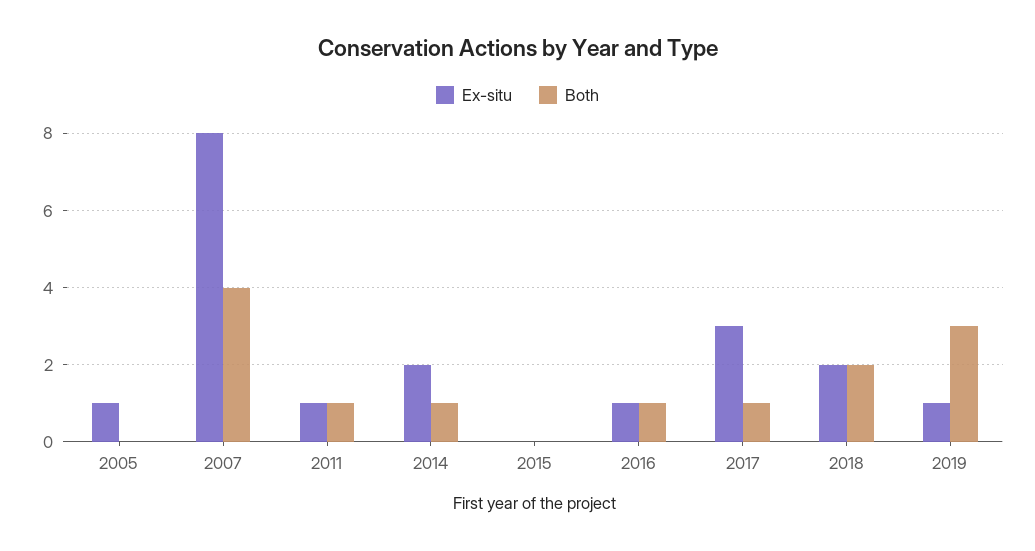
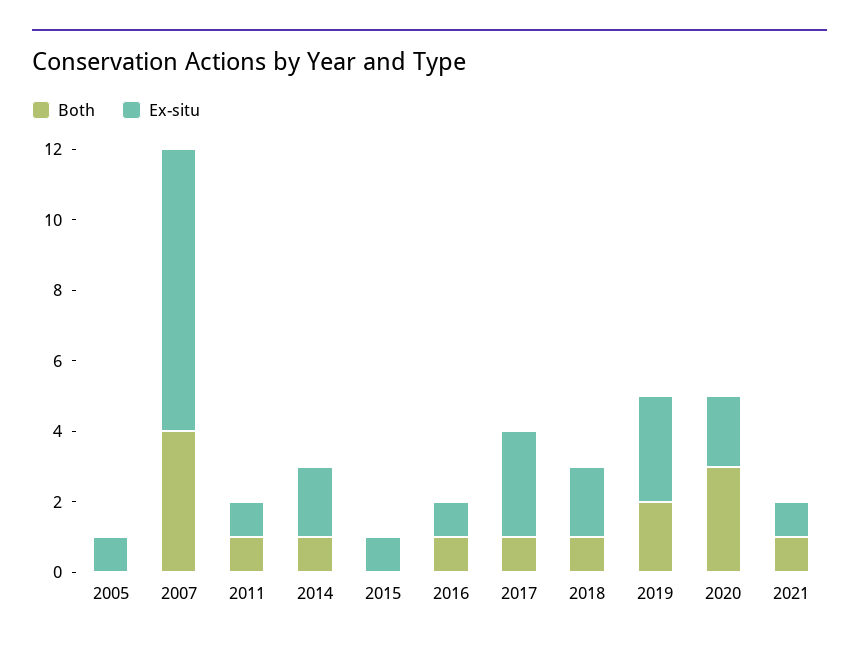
Ex-situ, 2015: 0 -> 1
Both, 2018: 2 -> 1
Ex-situ, 2019: 1 -> 3
Both, 2019: 3 -> 2
Both, 2020: none -> 3
Ex-situ, 2020: none -> 2
Both, 2021: none -> 1
Ex-situ, 2021: none -> 1

